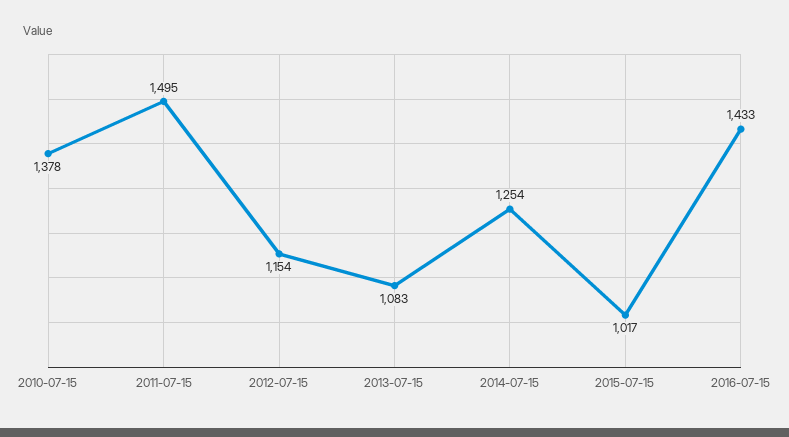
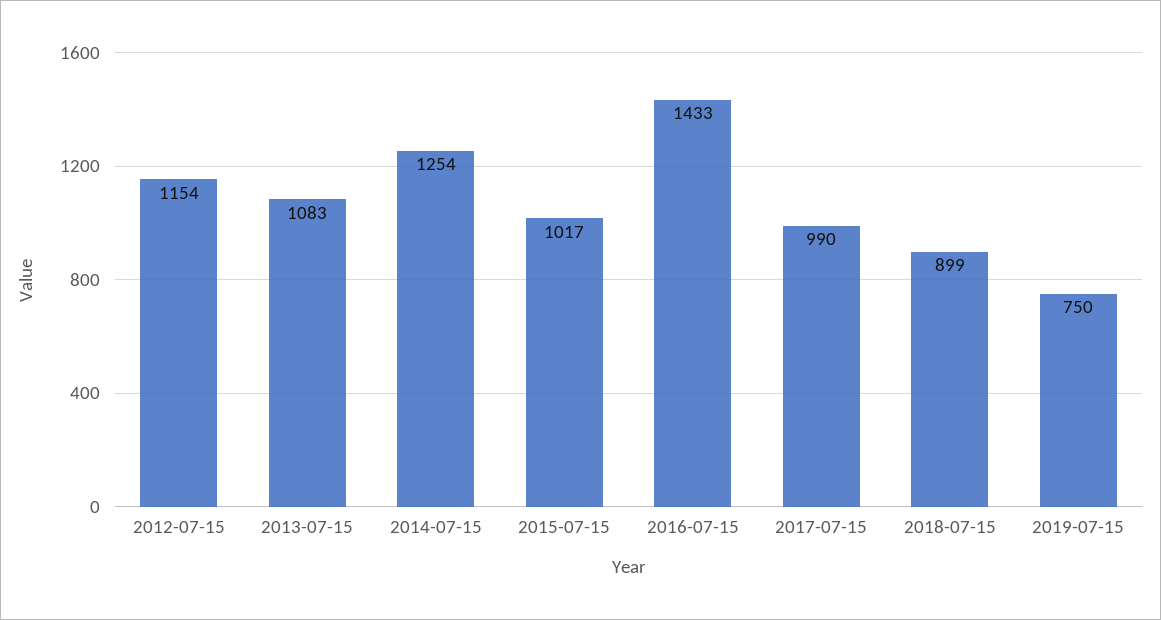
2010-07-15: 1378 -> none
2011-07-15: 1495 -> none
2017-07-15: none -> 990
2018-07-15: none -> 899
2019-07-15: none -> 750

